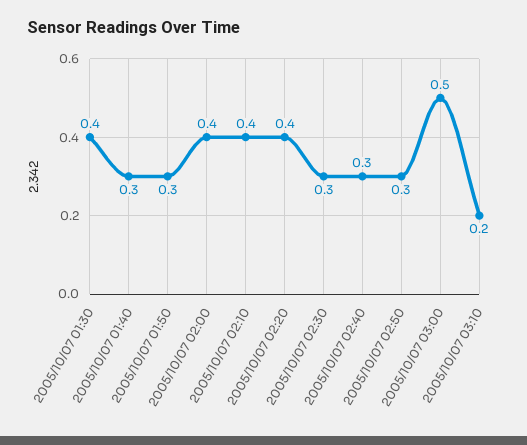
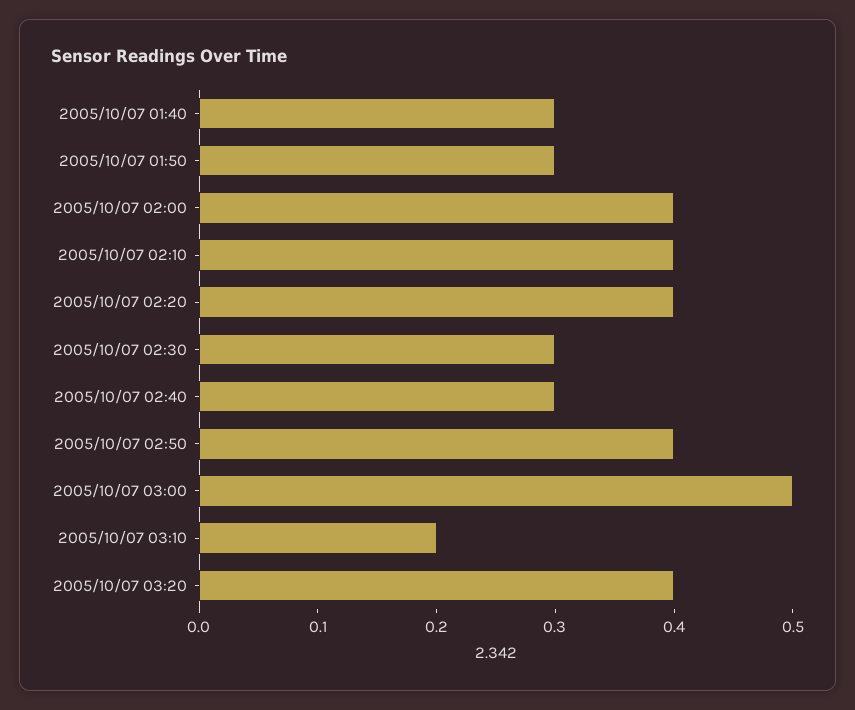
2005/10/07 01:30: 0.4 -> none
2005/10/07 02:50: 0.3 -> 0.4
2005/10/07 03:20: none -> 0.4

